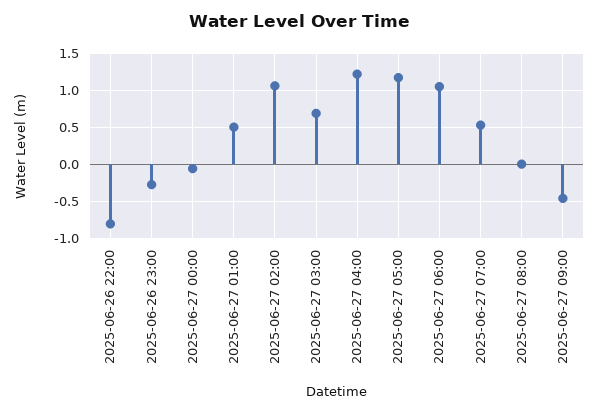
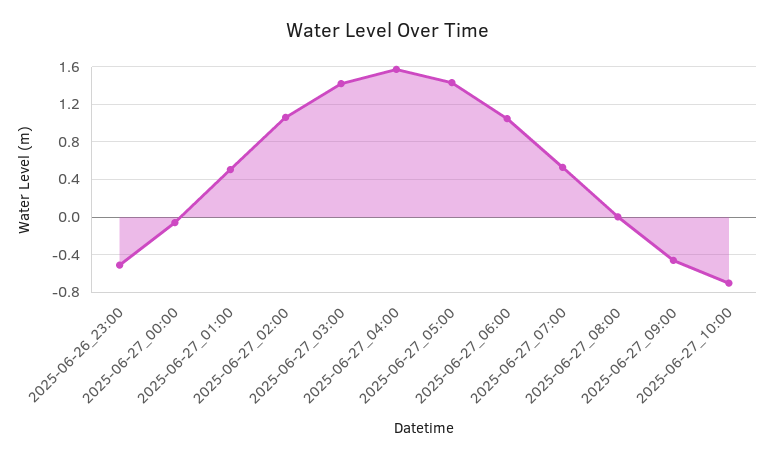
2025-06-26 22:00: -0.8 -> none
2025-06-26 23:00: -0.3 -> -0.5
2025-06-27 03:00: 0.7 -> 1.4
2025-06-27 04:00: 1.2 -> 1.6
2025-06-27 05:00: 1.2 -> 1.4
2025-06-27_10:00: none -> -0.7

